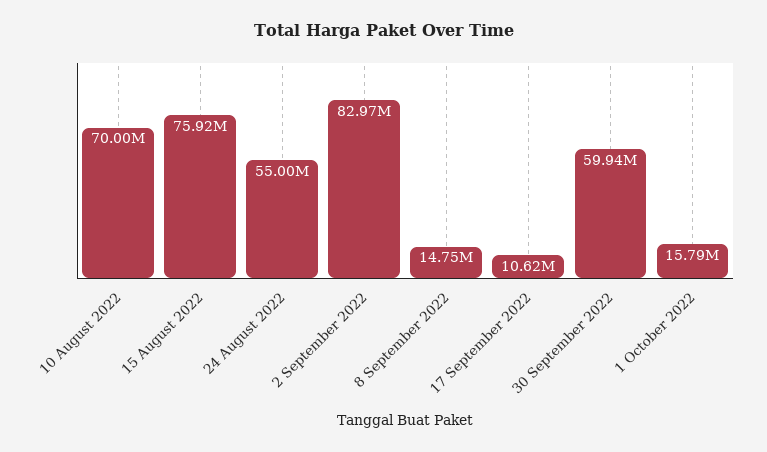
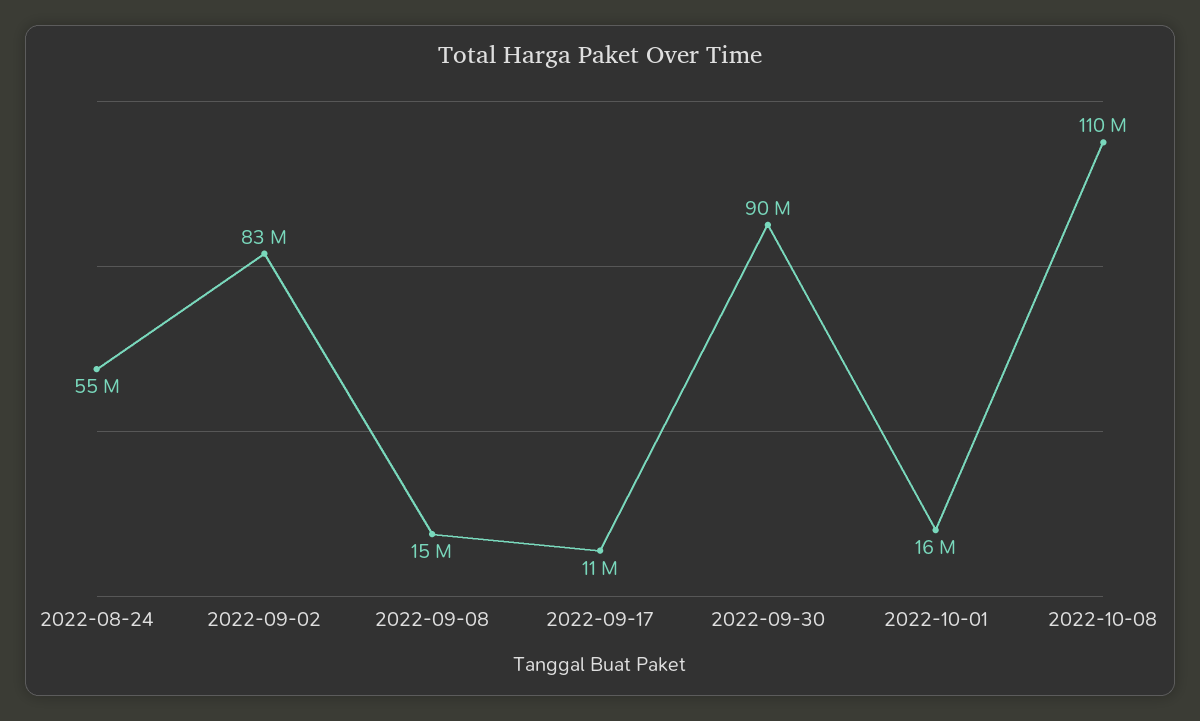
10 August 2022: 70000000 -> none
15 August 2022: 75920000 -> none
30 September 2022: 59940000 -> 90000000
2022-10-08: none -> 110000000

